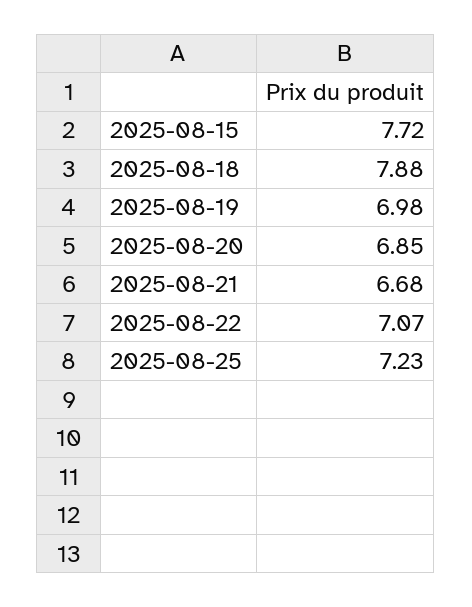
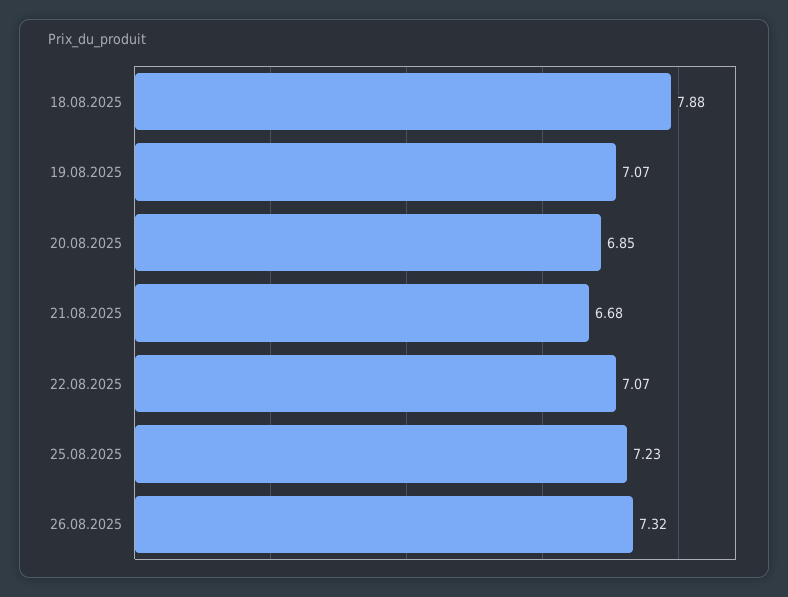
2025-08-15: 7.72 -> none
2025-08-19: 6.98 -> 7.07
26.08.2025: none -> 7.32

